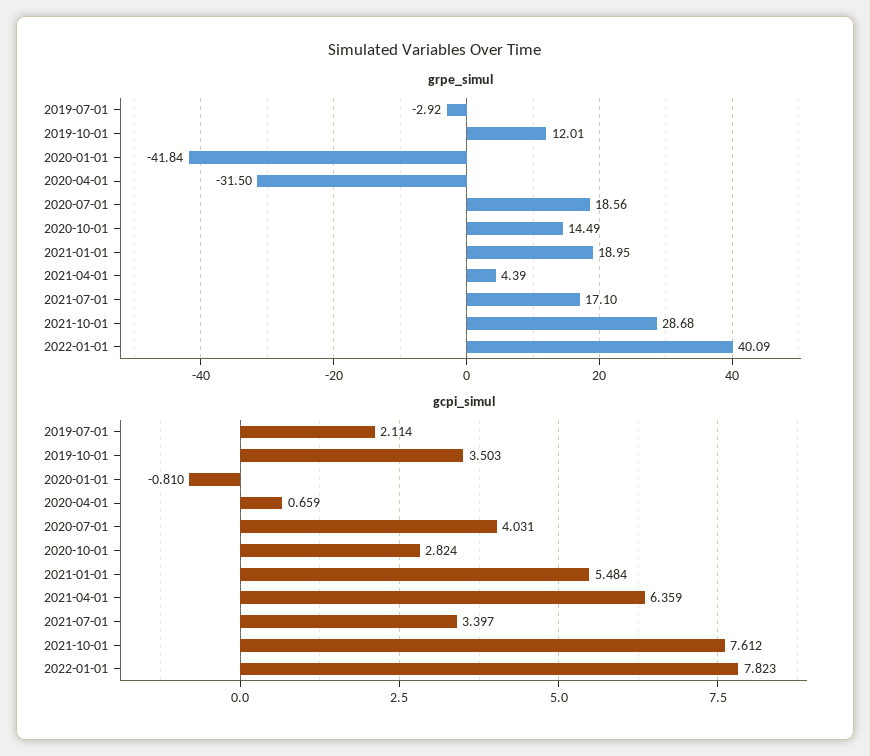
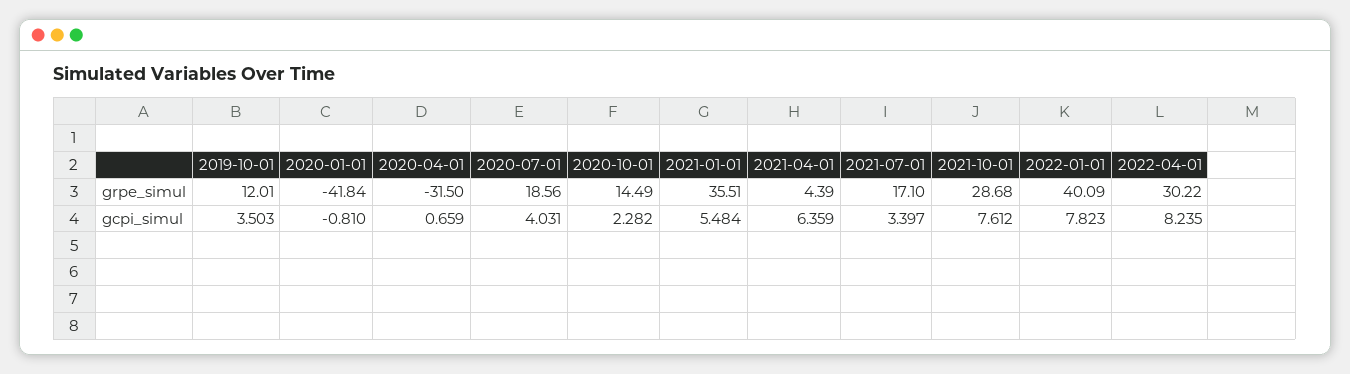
grpe_simul, 2019-07-01: -2.92 -> none
grpe_simul, 2021-01-01: 18.95 -> 35.51
gcpi_simul, 2019-07-01: 2.114 -> none
gcpi_simul, 2020-10-01: 2.824 -> 2.282
grpe_simul, 2022-04-01: none -> 30.22
gcpi_simul, 2022-04-01: none -> 8.235

